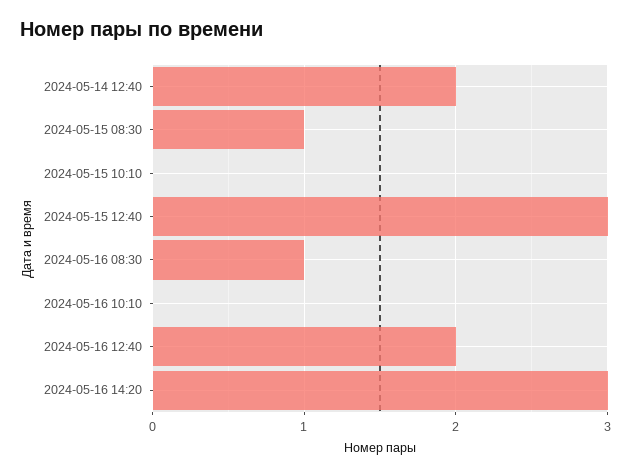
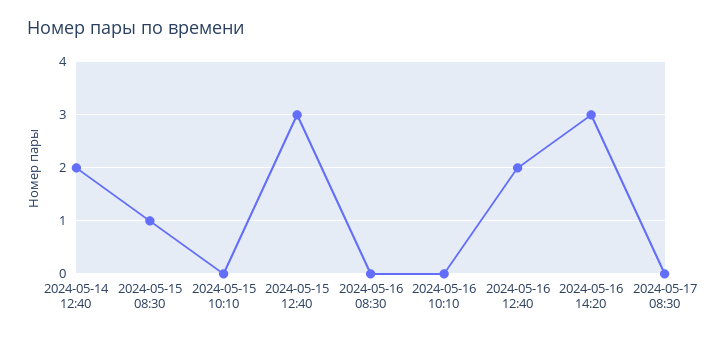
2024-05-16 08:30: 1 -> 0
2024-05-17 08:30: none -> 0

